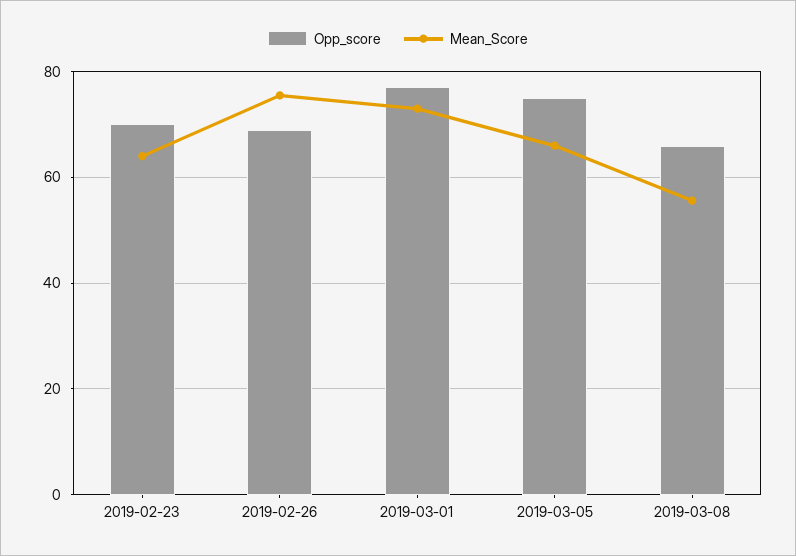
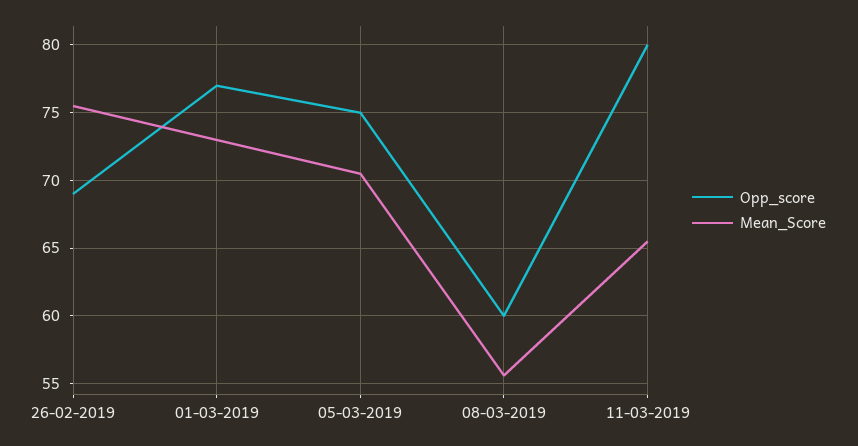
Opp_score, 2019-02-23: 70 -> none
Mean_Score, 2019-02-23: 64 -> none
Mean_Score, 2019-03-05: 66 -> 70.5
Opp_score, 2019-03-08: 66 -> 60
Opp_score, 11-03-2019: none -> 80
Mean_Score, 11-03-2019: none -> 65.5

